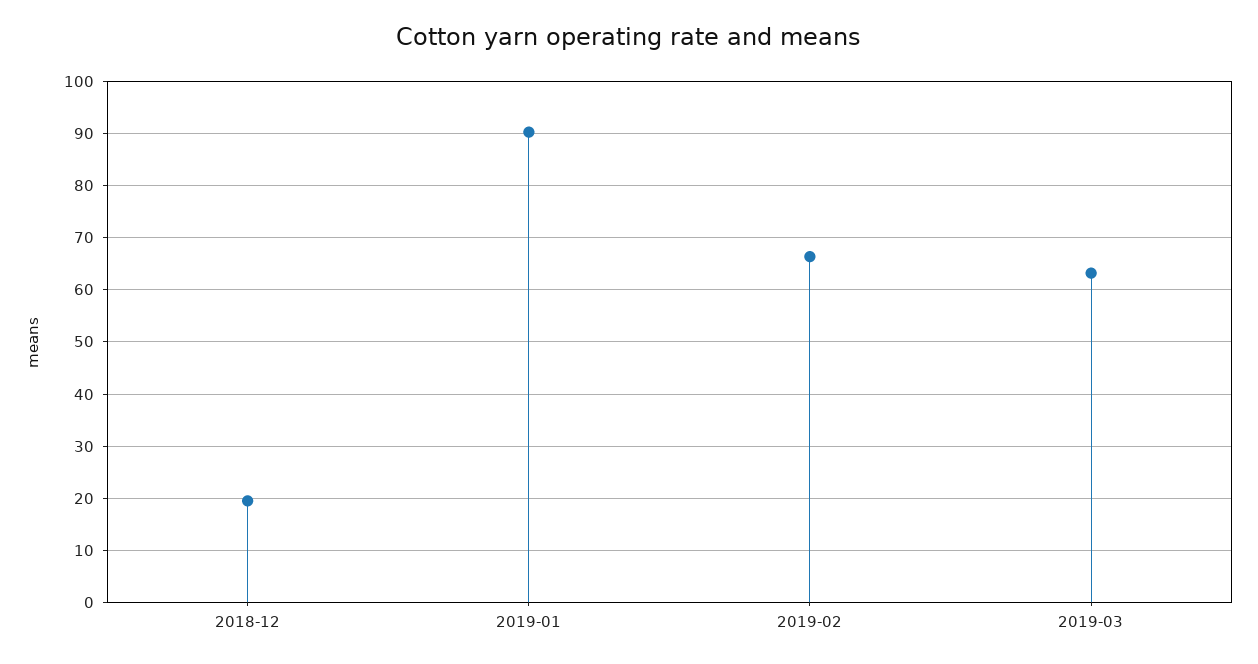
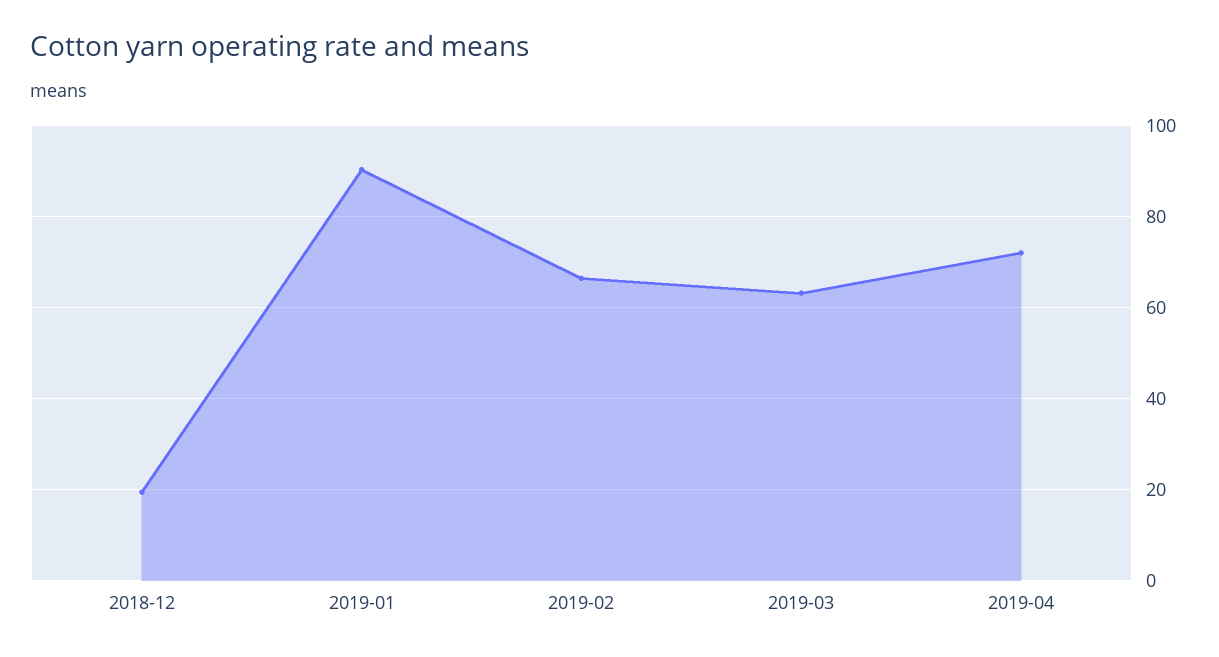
2019-04: none -> 72

